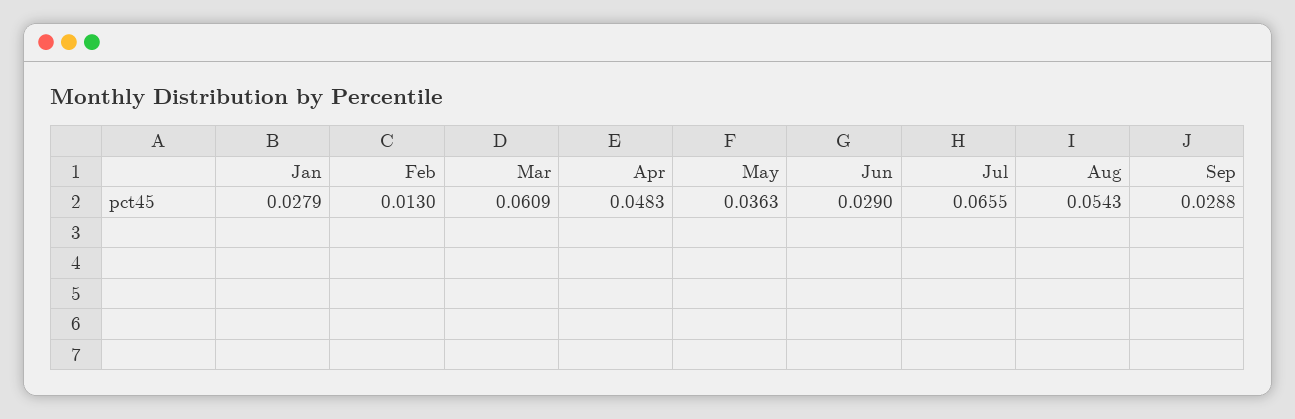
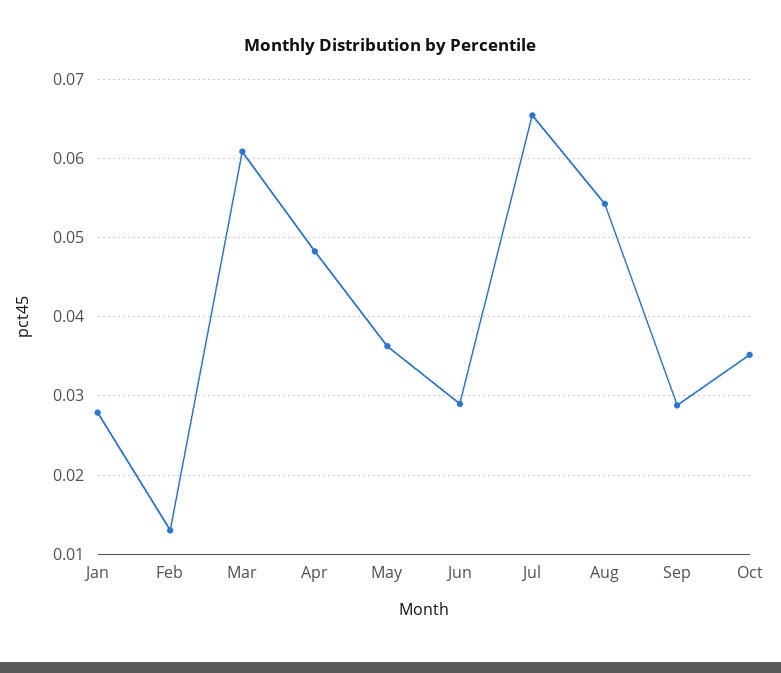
Oct: none -> 0.035

